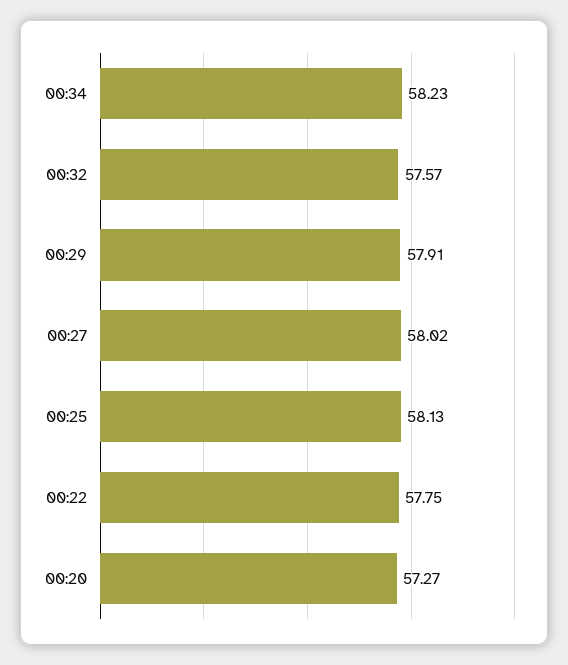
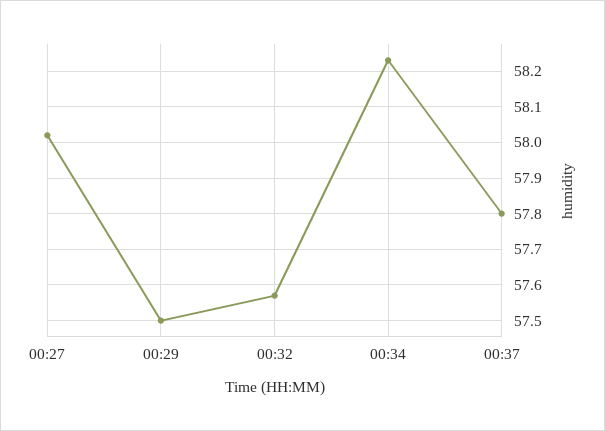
00:29: 57.91 -> 57.5
00:25: 58.13 -> none
00:22: 57.75 -> none
00:20: 57.27 -> none
00:37: none -> 57.8

